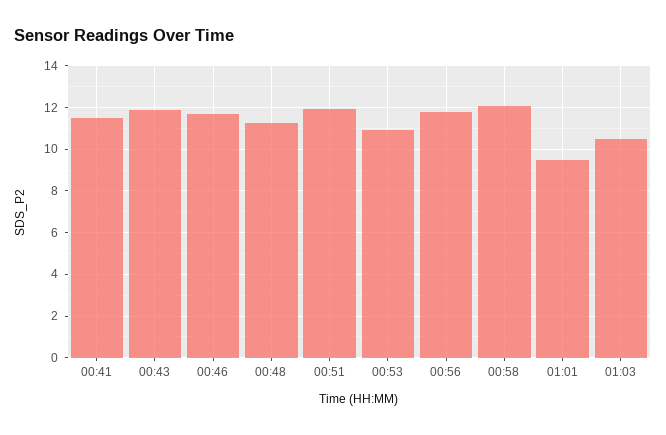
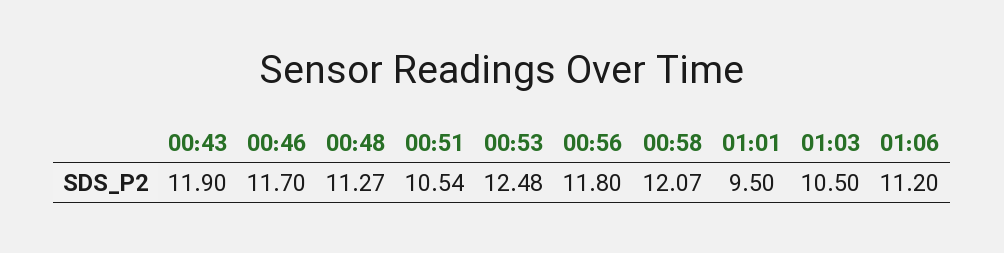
00:41: 11.5 -> none
00:51: 12 -> 10.54
00:53: 11 -> 12.48
01:06: none -> 11.2

